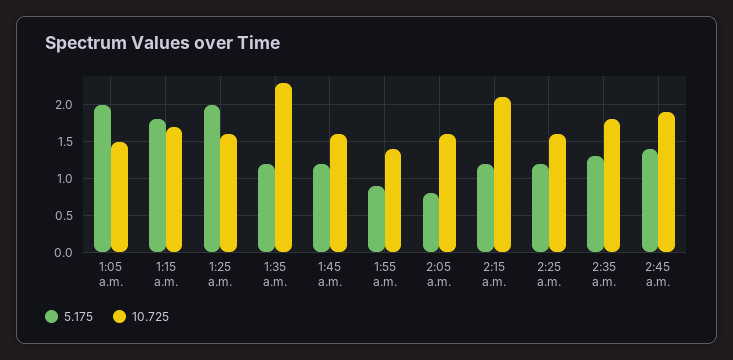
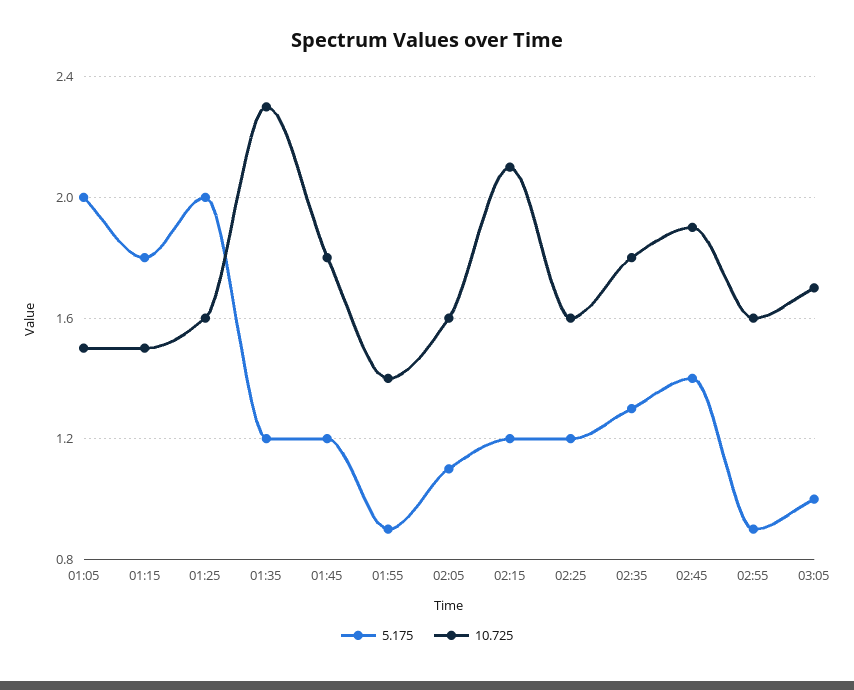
10.725, 1:15 a.m.: 1.7 -> 1.5
10.725, 1:45 a.m.: 1.6 -> 1.8
5.175, 2:05 a.m.: 0.8 -> 1.1
5.175, 02:55: none -> 0.9
10.725, 02:55: none -> 1.6
5.175, 03:05: none -> 1
10.725, 03:05: none -> 1.7

